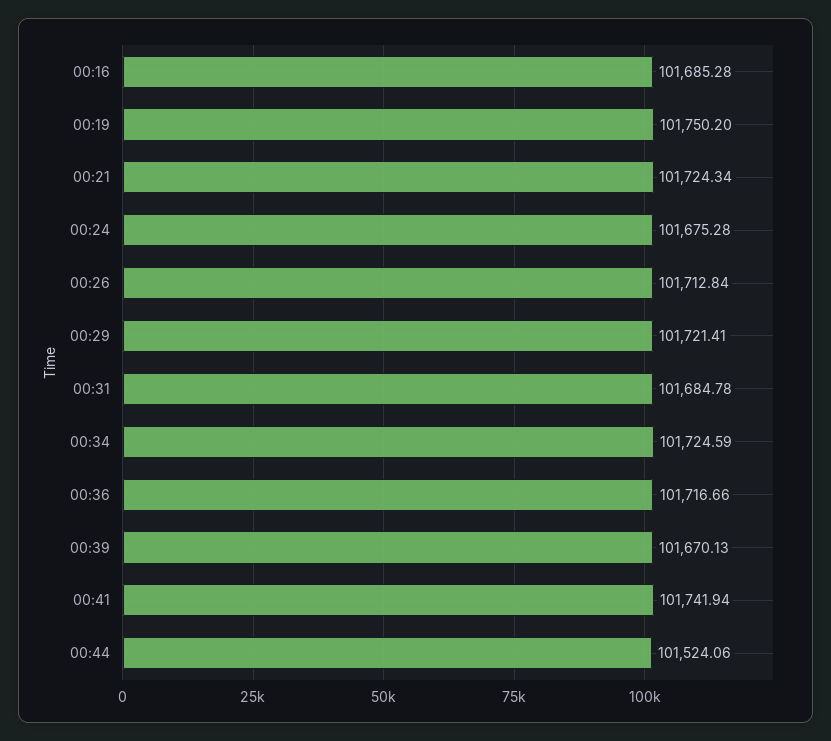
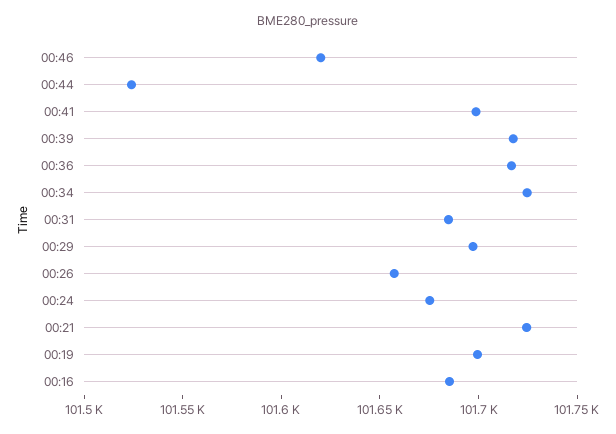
00:19: 101750.2 -> 101700
00:26: 101712.84 -> 101660
00:29: 101721.41 -> 101700
00:39: 101670.13 -> 101720
00:41: 101741.94 -> 101700
00:46: none -> 101620

